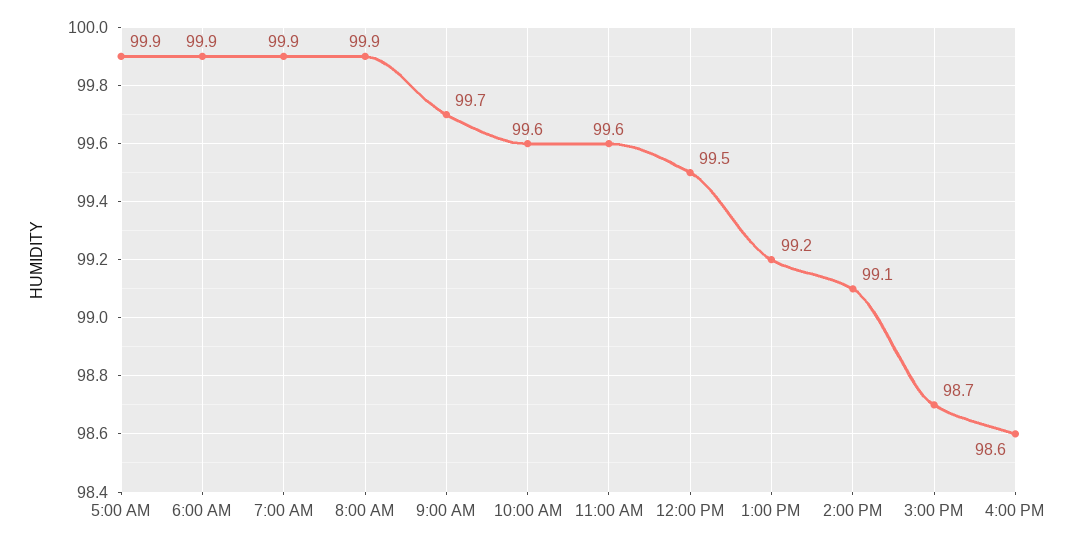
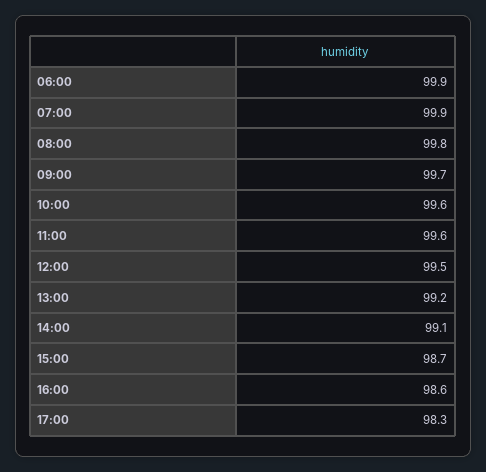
5:00 AM: 99.9 -> none
8:00 AM: 99.9 -> 99.8
17:00: none -> 98.3

